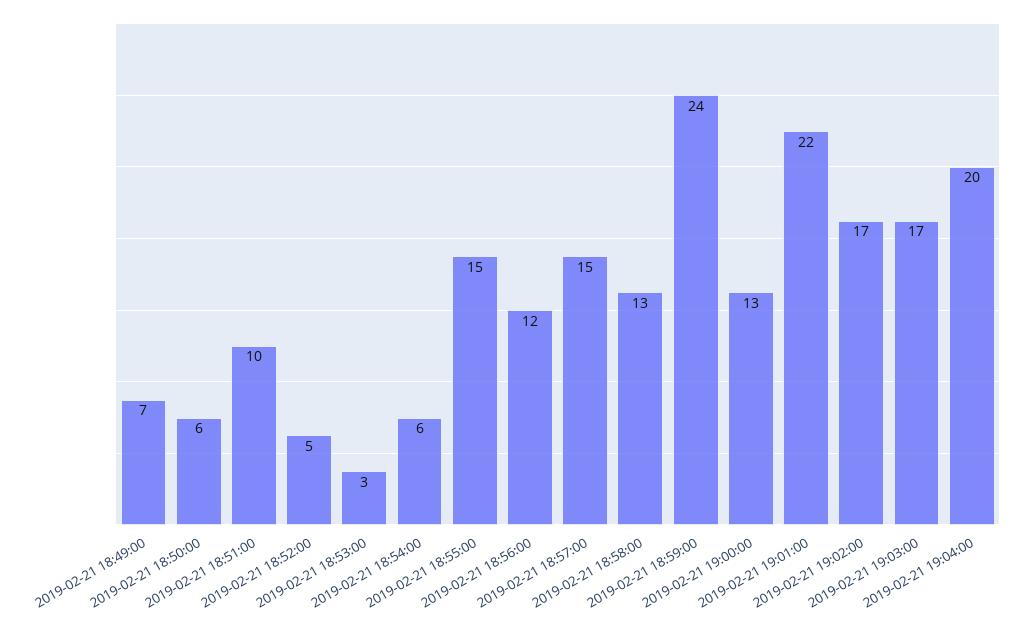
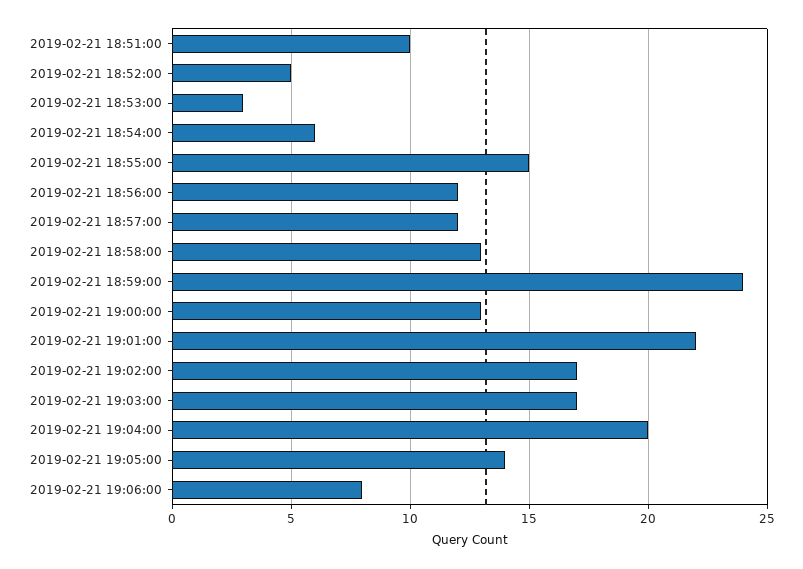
2019-02-21 18:49:00: 7 -> none
2019-02-21 18:50:00: 6 -> none
2019-02-21 18:57:00: 15 -> 12
2019-02-21 19:05:00: none -> 14
2019-02-21 19:06:00: none -> 8

